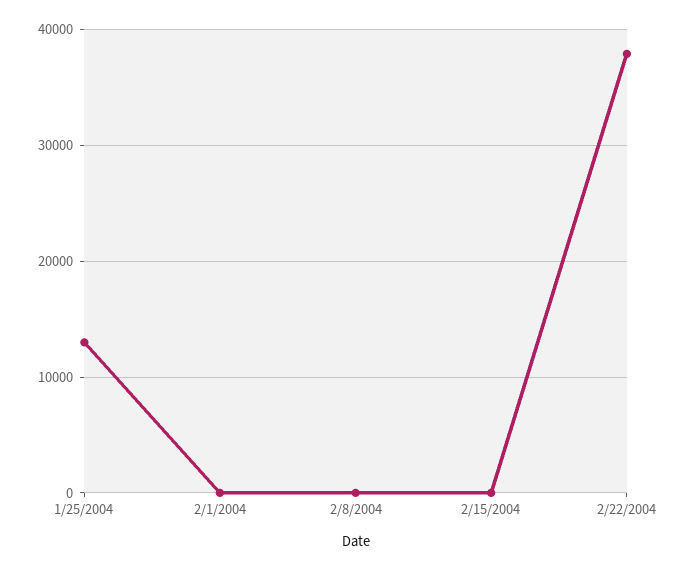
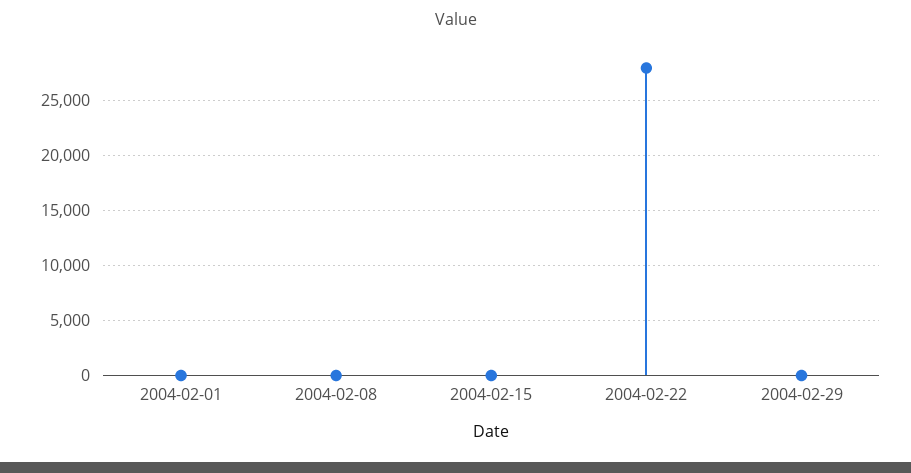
1/25/2004: 13000 -> none
2/22/2004: 38000 -> 28000
2004-02-29: none -> 0

